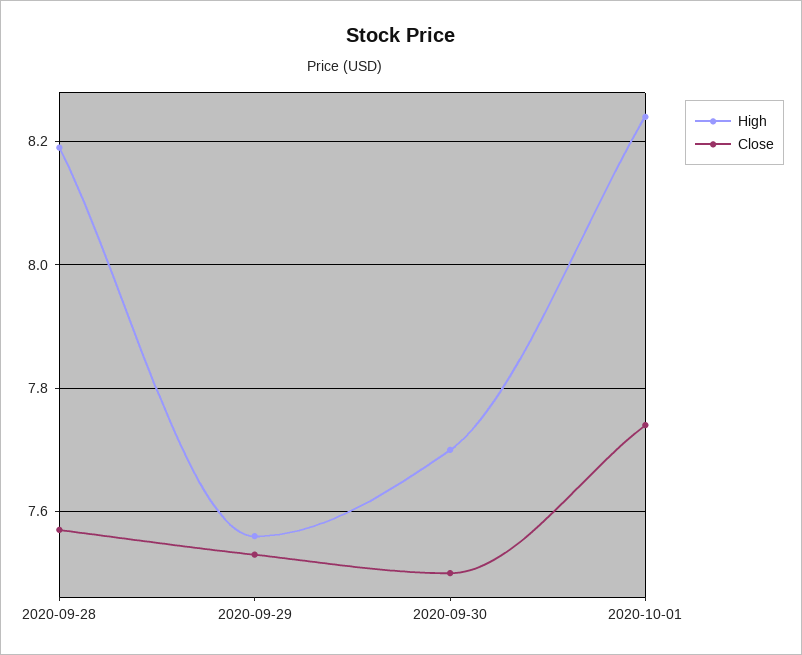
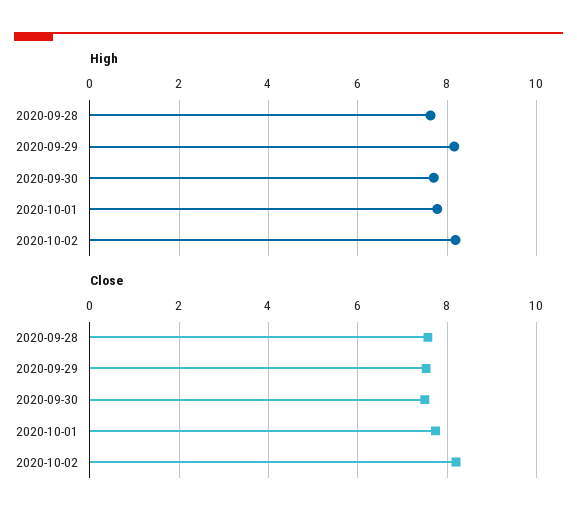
High, 2020-09-28: 8.2 -> 7.6
High, 2020-09-29: 7.55 -> 8.2
High, 2020-10-01: 8.25 -> 7.8
High, 2020-10-02: none -> 8.2
Close, 2020-10-02: none -> 8.2

